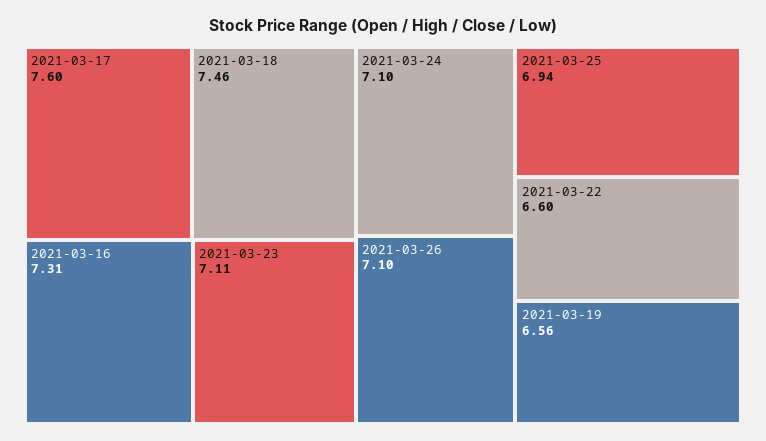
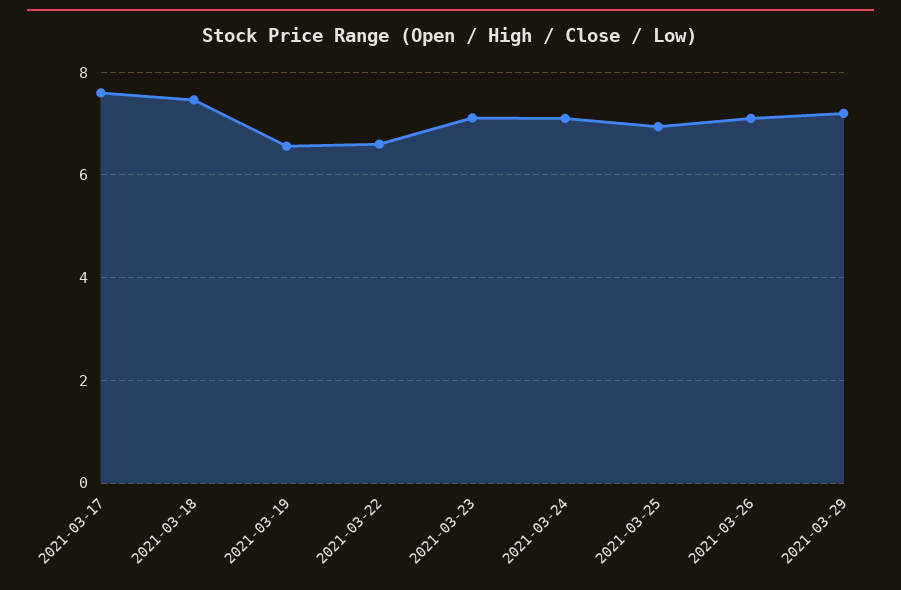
2021-03-16: 7.31 -> none
2021-03-29: none -> 7.2

